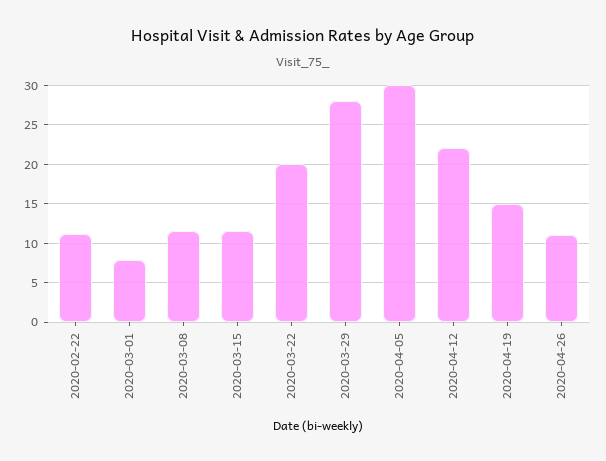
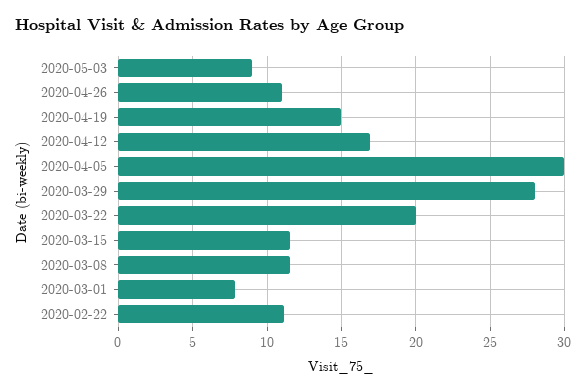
2020-04-12: 22 -> 17
2020-05-03: none -> 9

